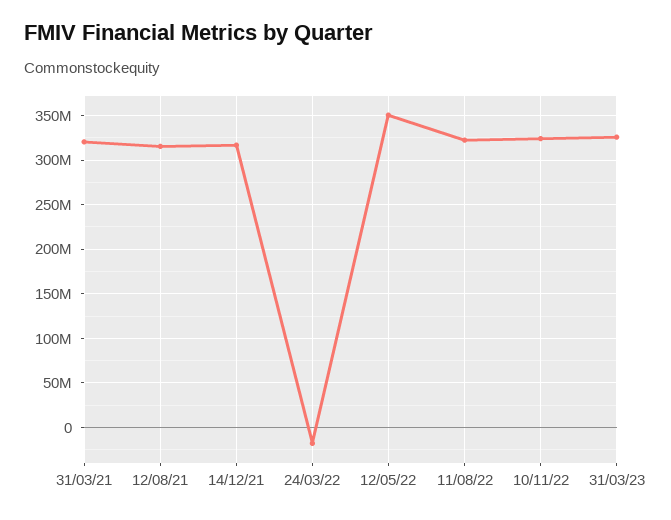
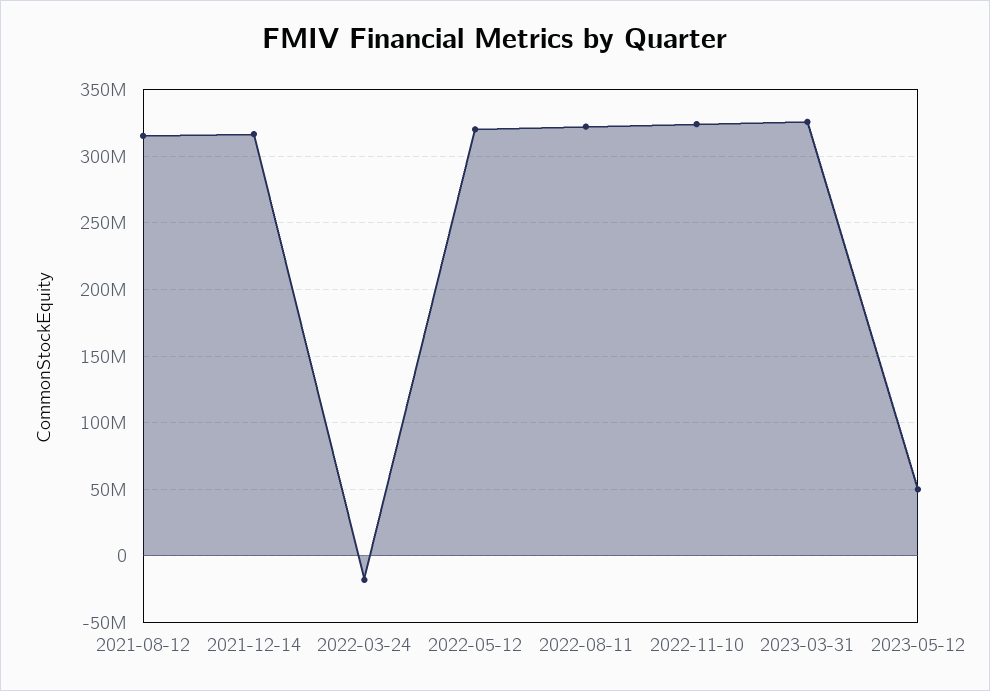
31/03/21: 320000000 -> none
12/05/22: 350000000 -> 320000000
2023-05-12: none -> 50000000

